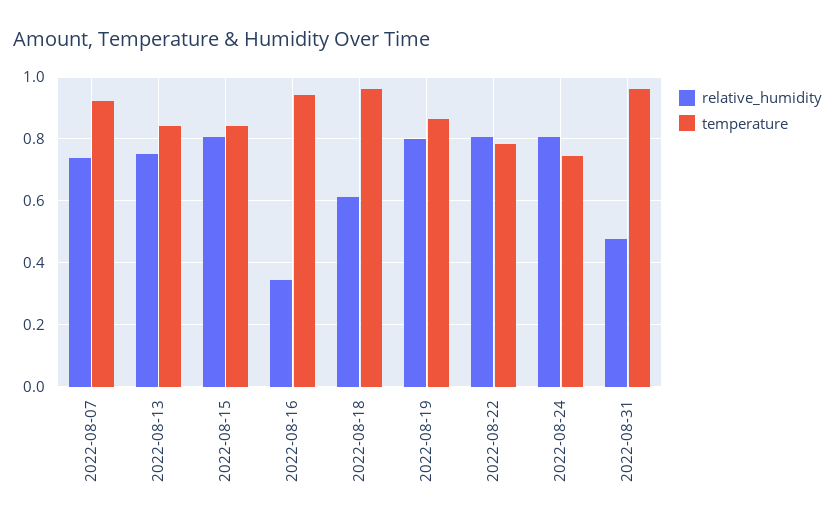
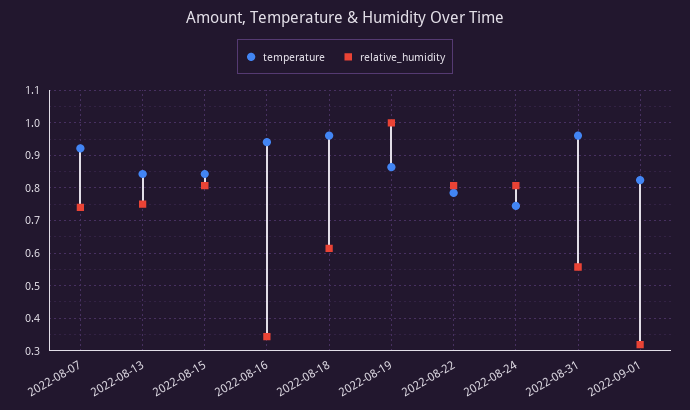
relative_humidity, 2022-08-19: 0.8 -> 1
relative_humidity, 2022-08-31: 0.48 -> 0.56
temperature, 2022-09-01: none -> 0.82
relative_humidity, 2022-09-01: none -> 0.32

